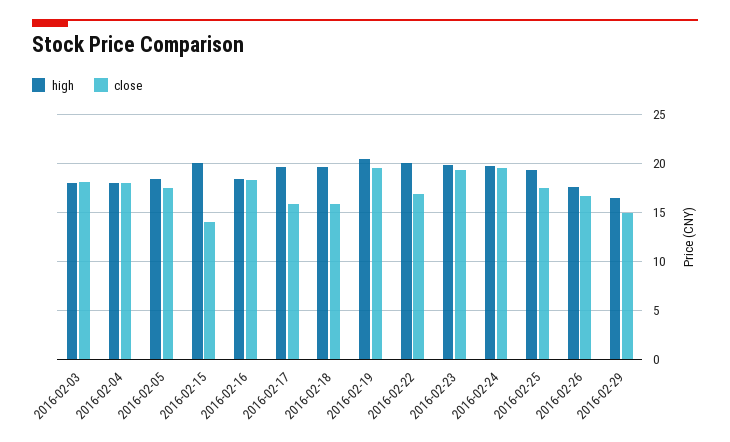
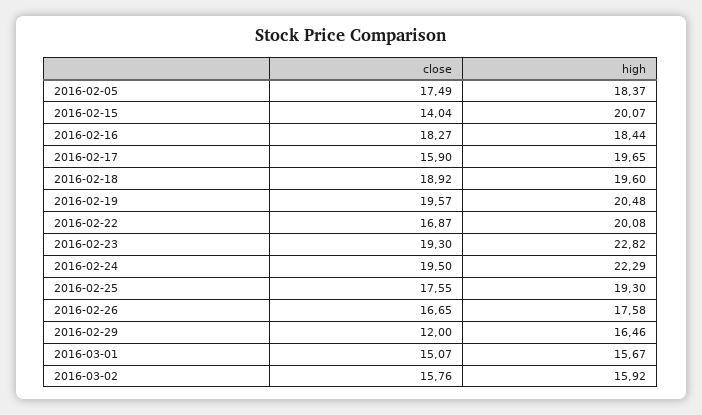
high, 2016-02-03: 18 -> none
close, 2016-02-03: 18 -> none
high, 2016-02-04: 18 -> none
close, 2016-02-04: 18 -> none
close, 2016-02-18: 16 -> 18.92
high, 2016-02-23: 20 -> 22.82
high, 2016-02-24: 20 -> 22.29
close, 2016-02-29: 15 -> 12
close, 2016-03-01: none -> 15.07
high, 2016-03-01: none -> 15.67
close, 2016-03-02: none -> 15.76
high, 2016-03-02: none -> 15.92

